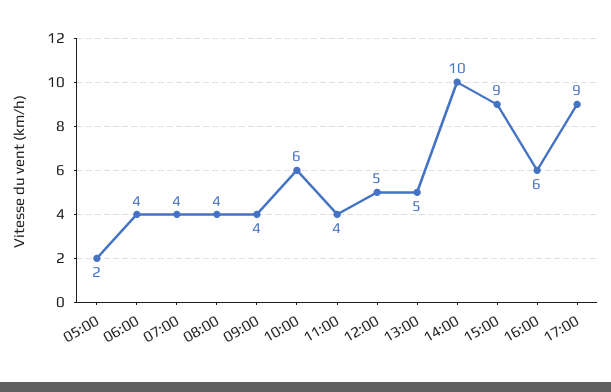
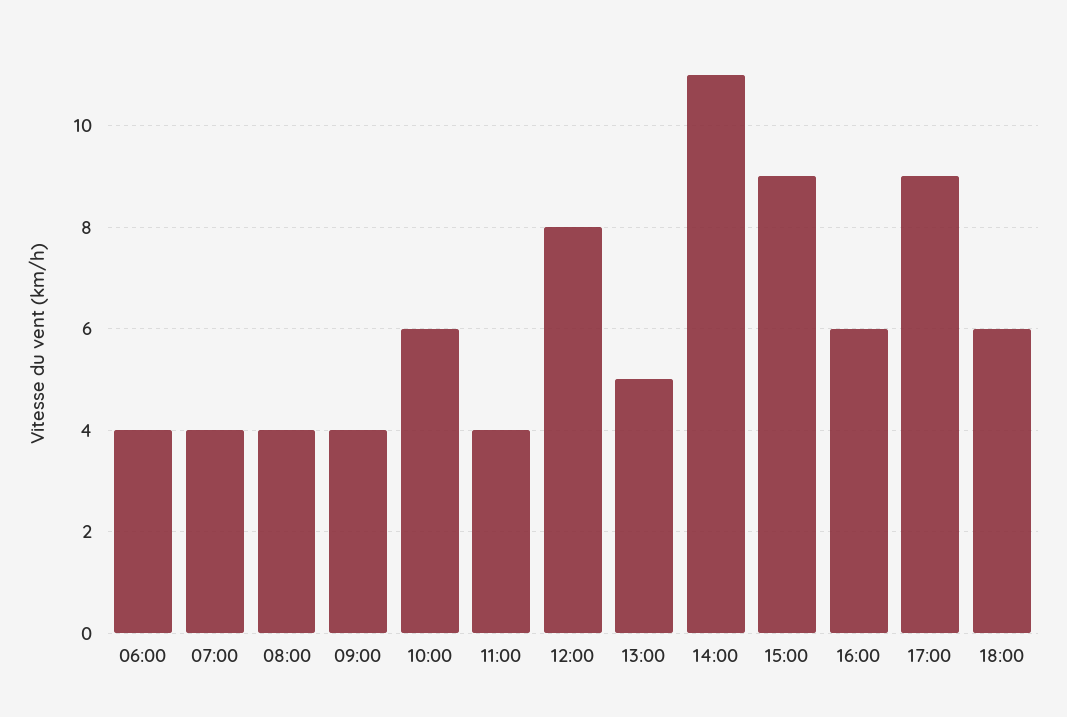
05:00: 2 -> none
12:00: 5 -> 8
14:00: 10 -> 11
18:00: none -> 6

